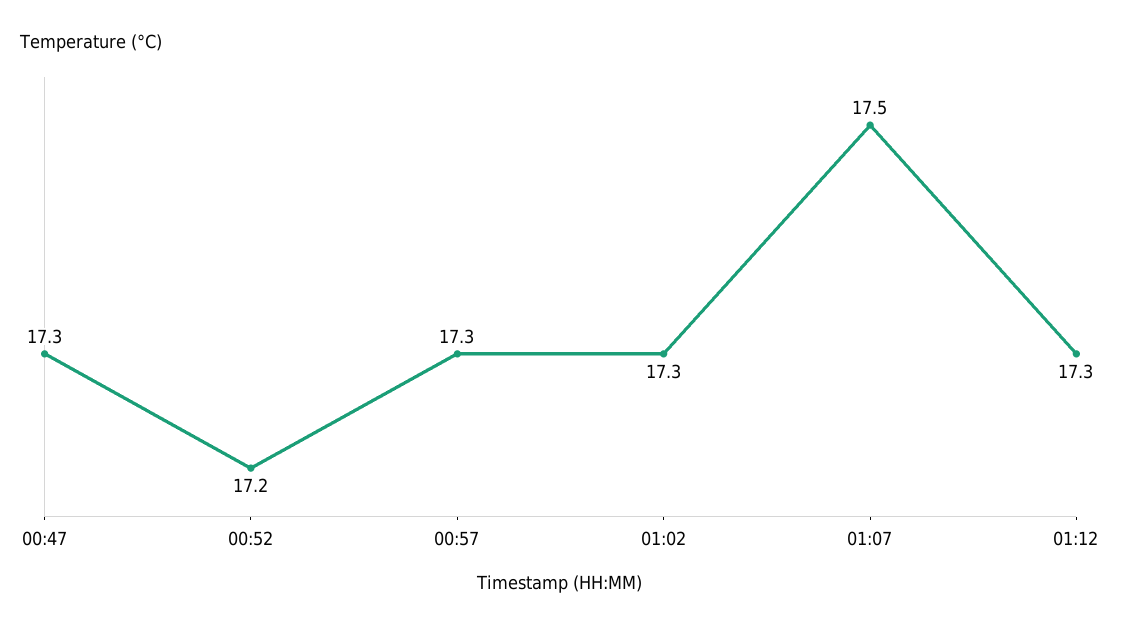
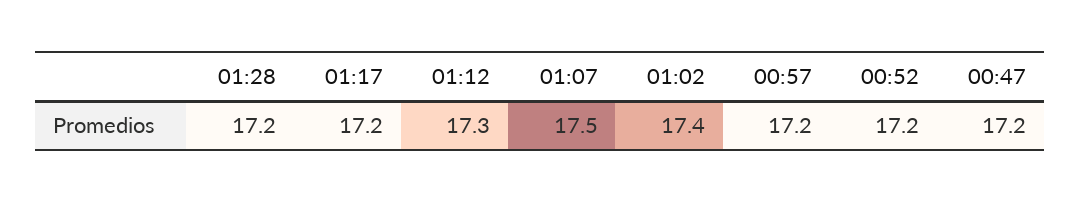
00:47: 17.3 -> 17.2
00:57: 17.3 -> 17.2
01:02: 17.3 -> 17.4
01:28: none -> 17.2
01:17: none -> 17.2

